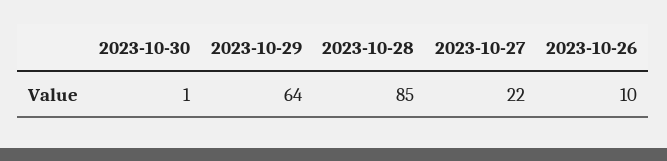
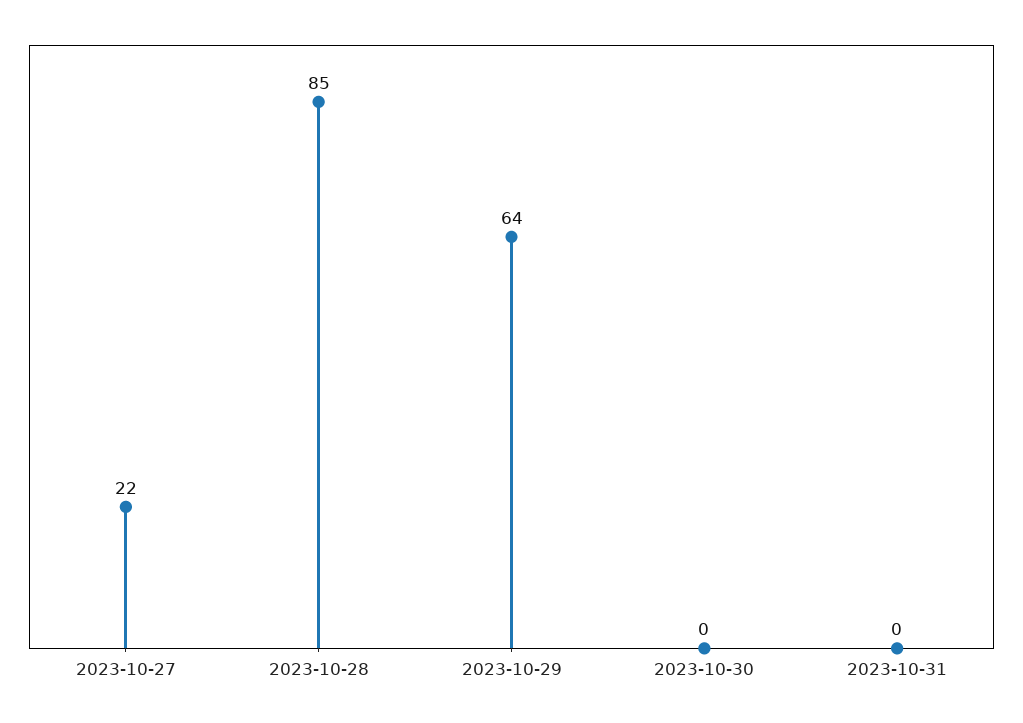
2023-10-30: 1 -> 0
2023-10-26: 10 -> none
2023-10-31: none -> 0

